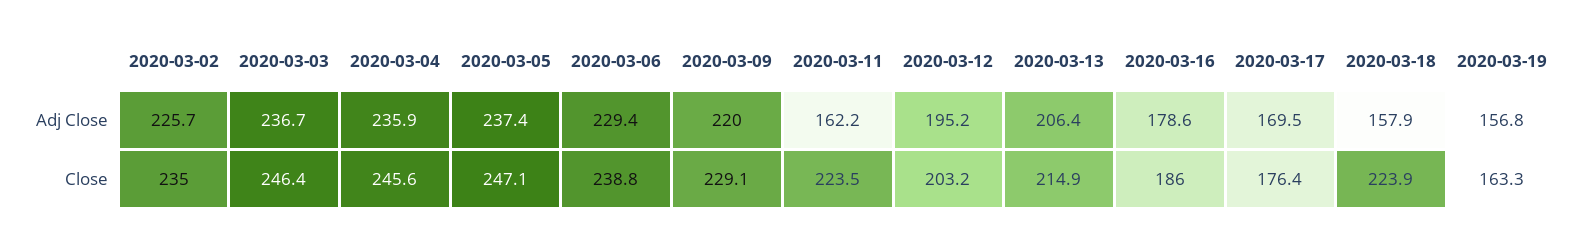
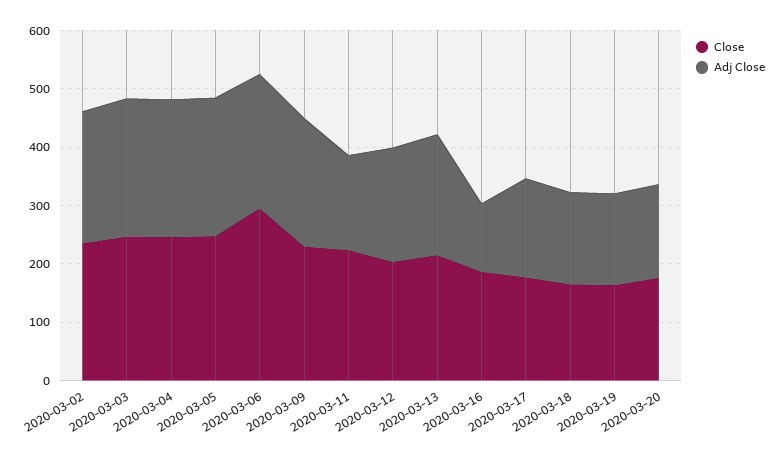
Adj Close, 2020-03-16: 178.6 -> 120
Close, 2020-03-06: 238.8 -> 300
Close, 2020-03-18: 223.9 -> 160
Close, 2020-03-20: none -> 180
Adj Close, 2020-03-20: none -> 160

